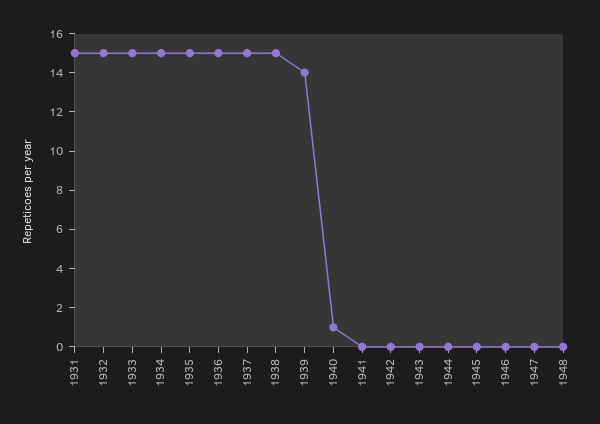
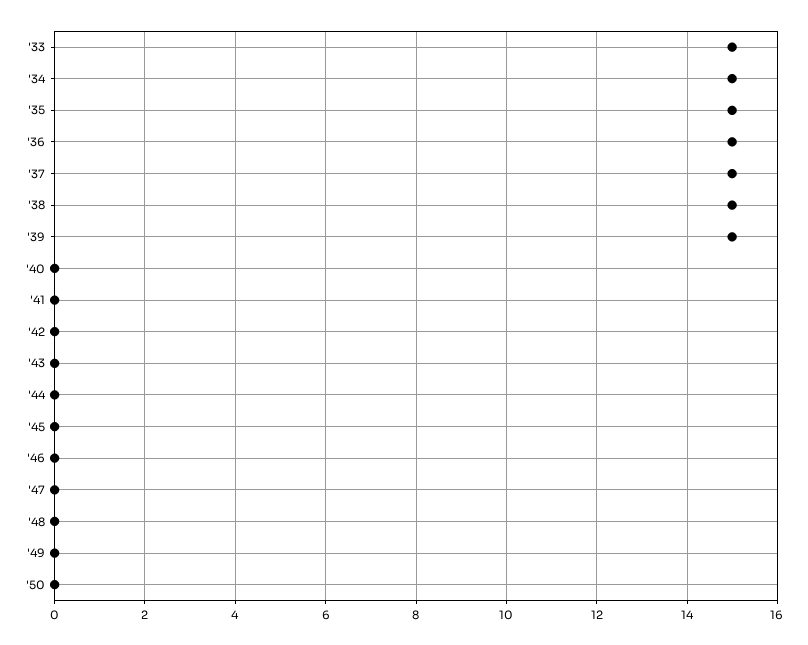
1931: 15 -> none
1932: 15 -> none
1939: 14 -> 15
1940: 1 -> 0
'49: none -> 0
'50: none -> 0

